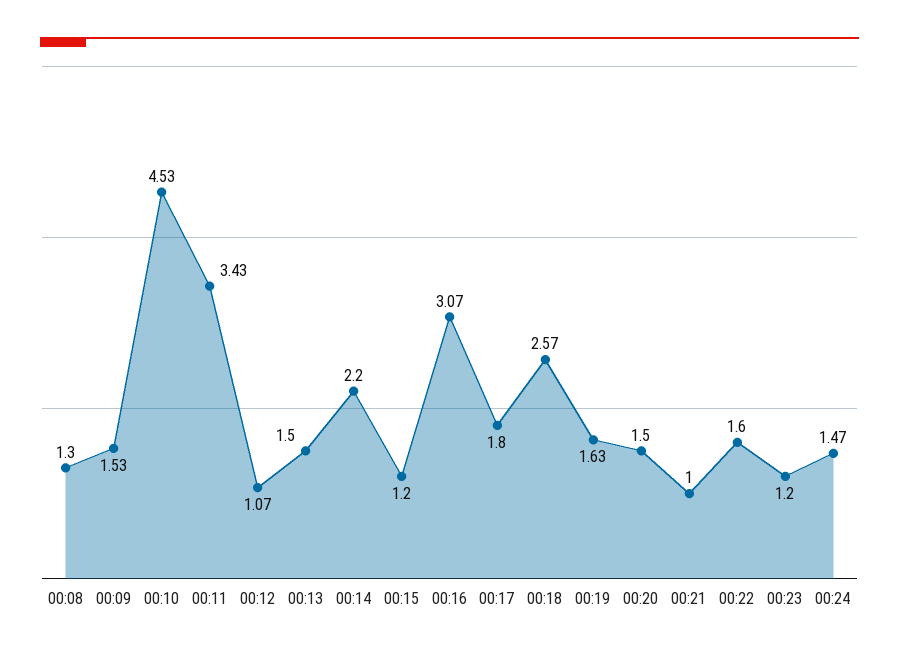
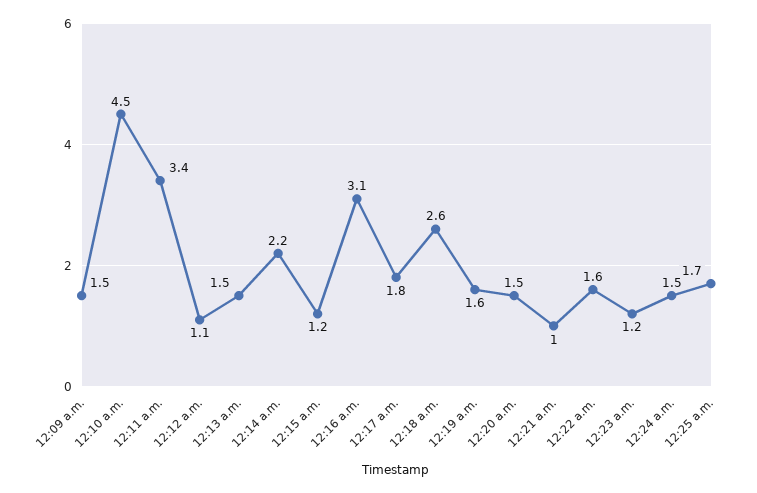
00:08: 1.3 -> none
12:25 a.m.: none -> 1.7

